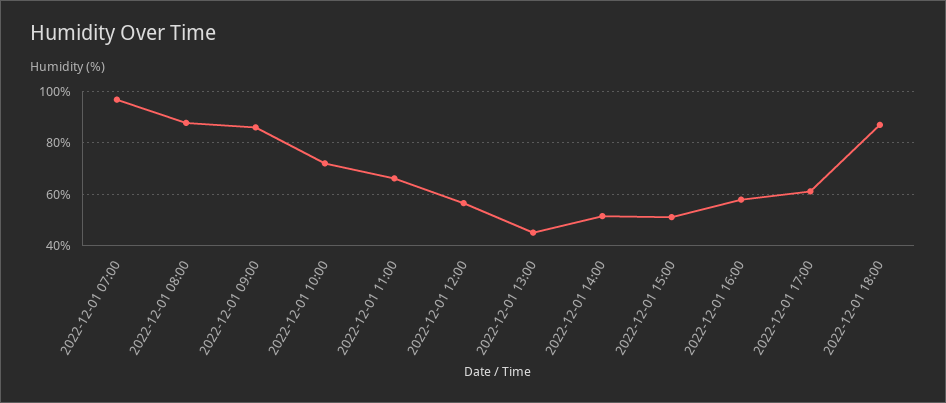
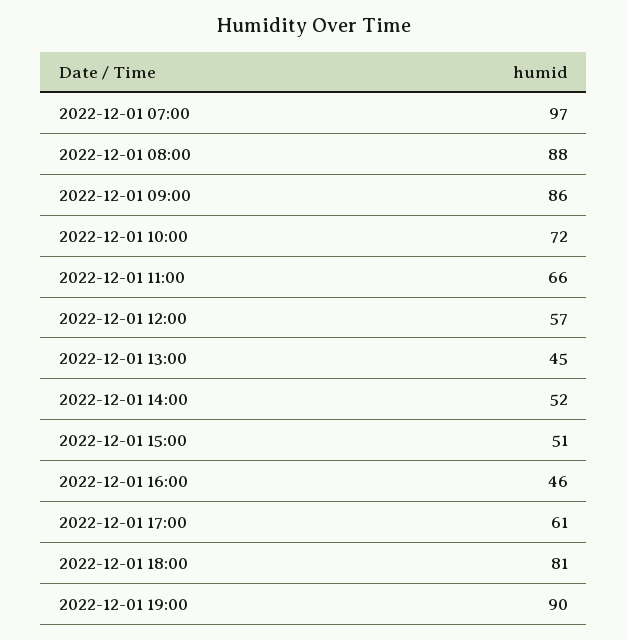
2022-12-01 16:00: 57.5 -> 46
2022-12-01 18:00: 87.5 -> 81
2022-12-01 19:00: none -> 90

